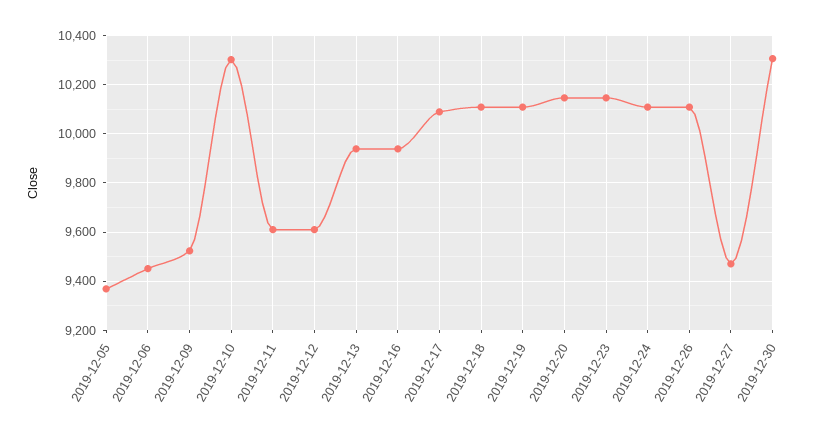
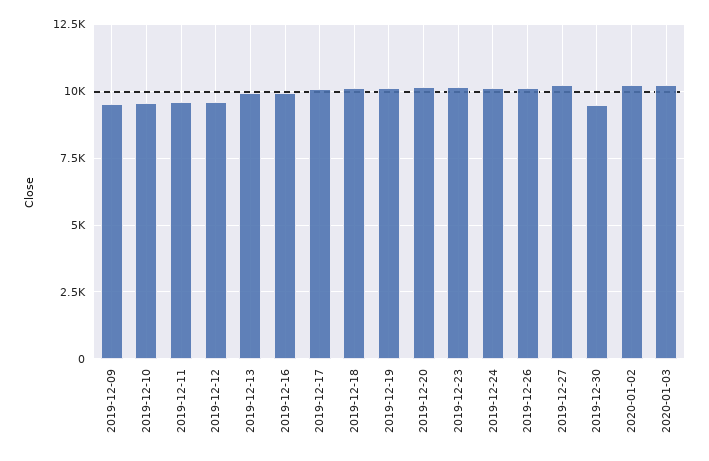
2019-12-05: 9375 -> none
2019-12-06: 9450 -> none
2019-12-10: 10300 -> 9500
2019-12-27: 9475 -> 10250
2019-12-30: 10300 -> 9500
2020-01-02: none -> 10250
2020-01-03: none -> 10250

